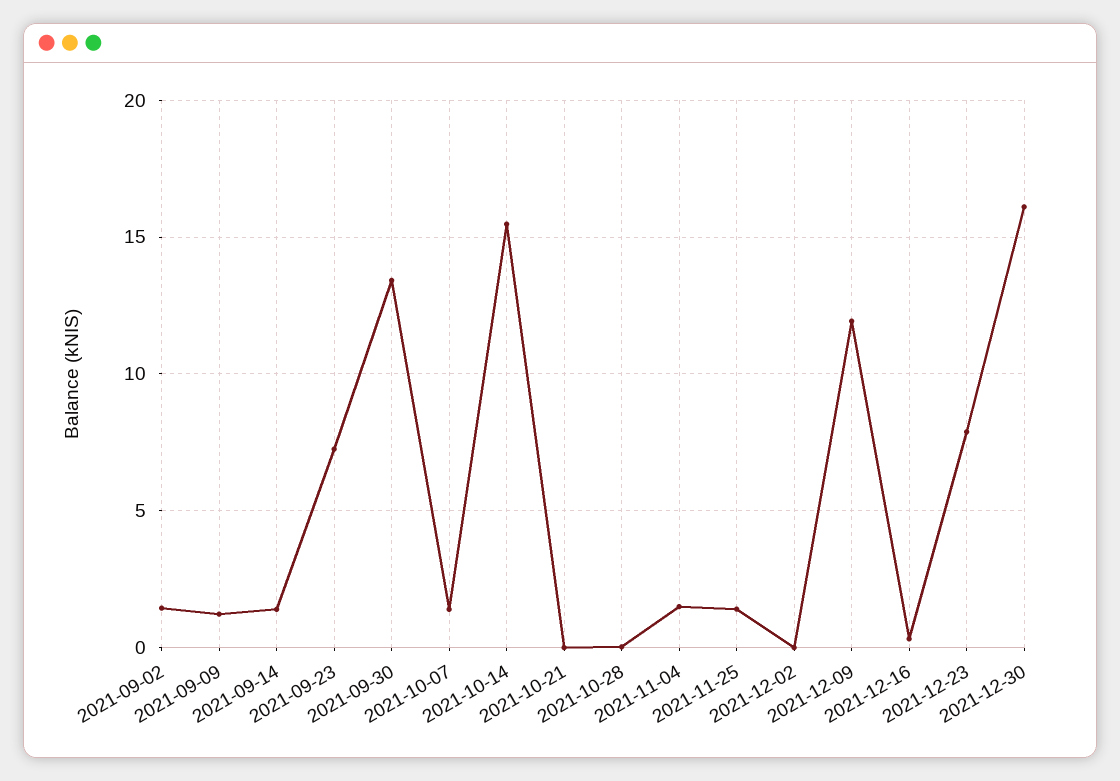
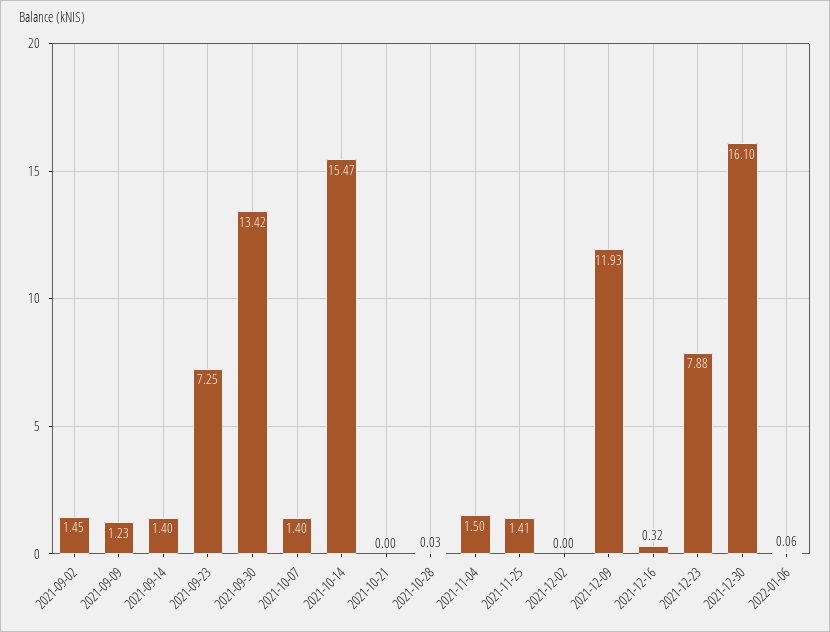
2022-01-06: none -> 0.06

